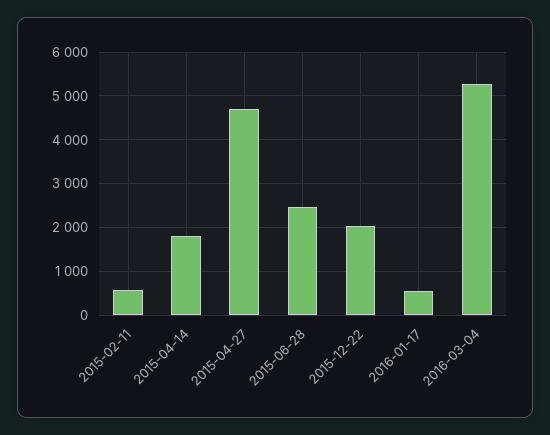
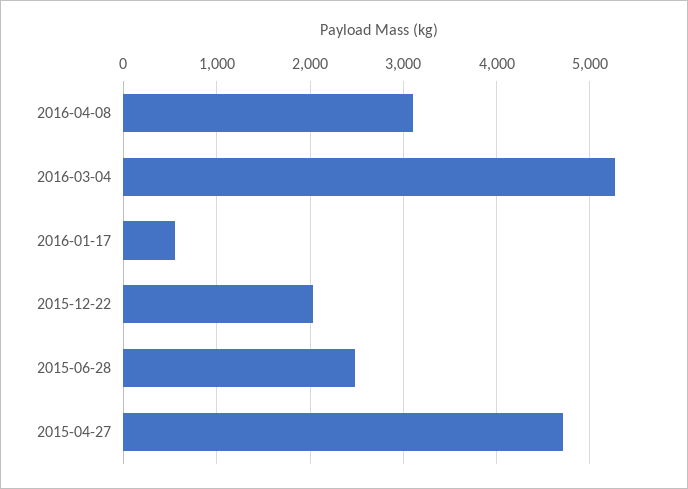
2015-02-11: 600 -> none
2015-04-14: 1800 -> none
2016-04-08: none -> 3100

